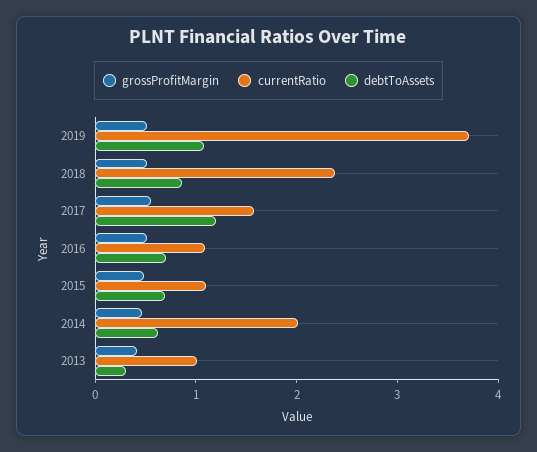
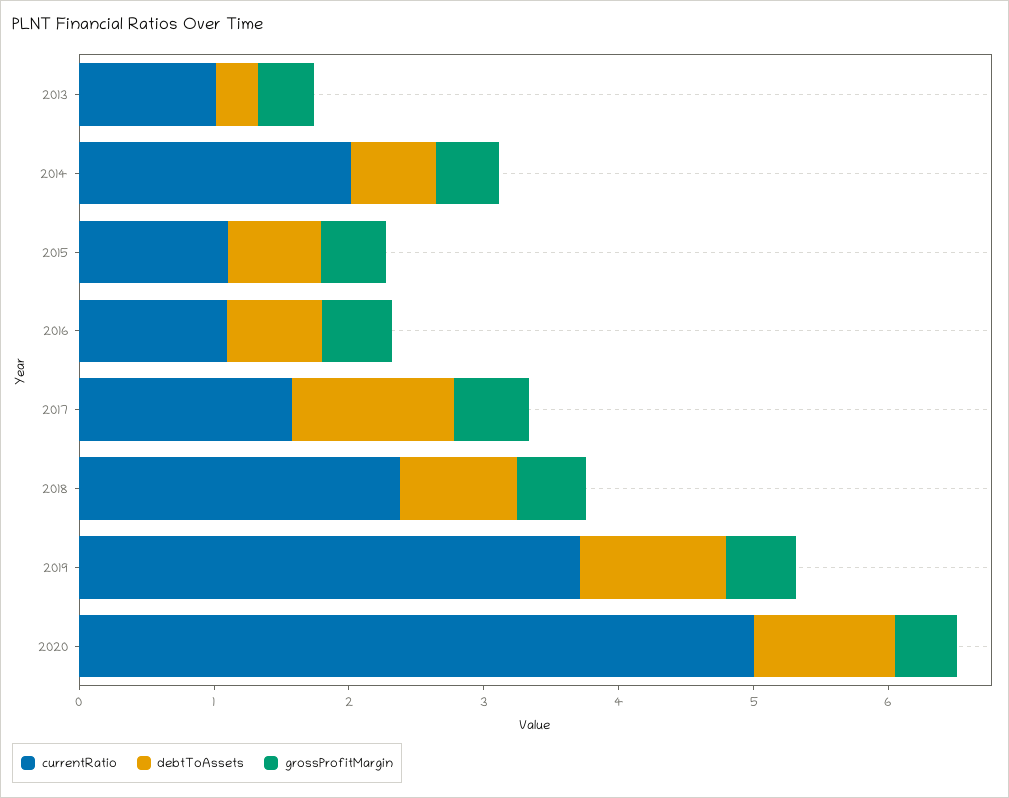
currentRatio, 2020: none -> 5
debtToAssets, 2020: none -> 1
grossProfitMargin, 2020: none -> 0.4

